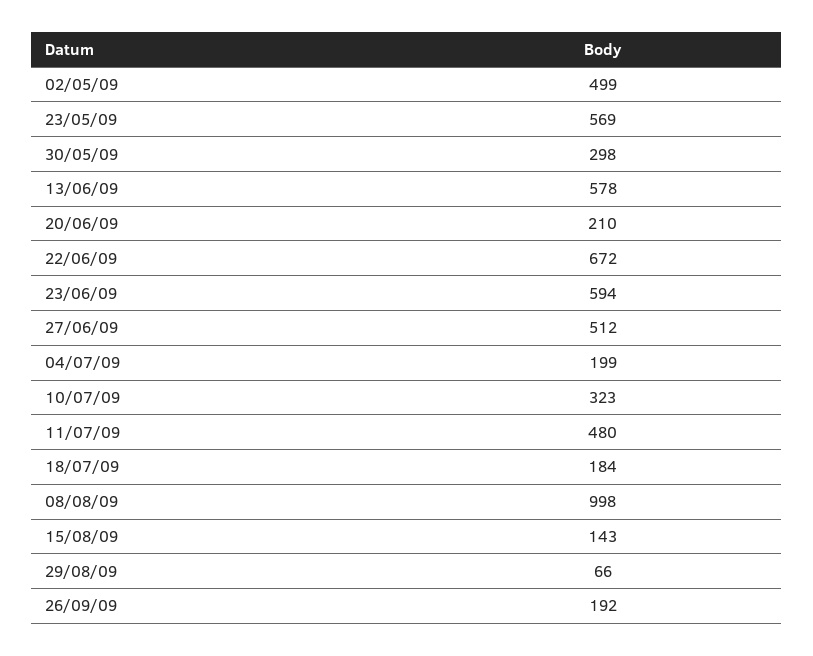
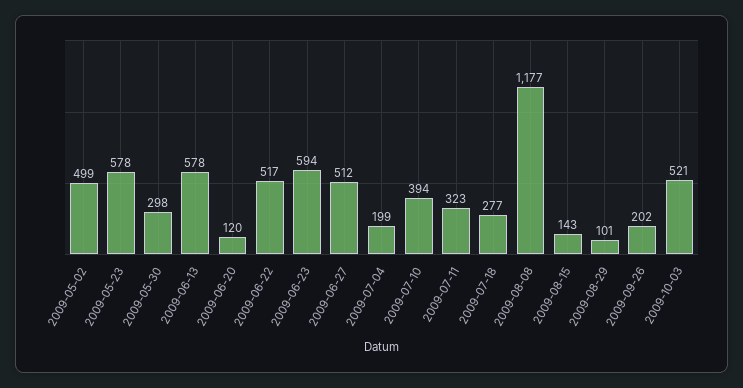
23/05/09: 569 -> 578
20/06/09: 210 -> 120
22/06/09: 672 -> 517
10/07/09: 323 -> 394
11/07/09: 480 -> 323
18/07/09: 184 -> 277
08/08/09: 998 -> 1177
29/08/09: 66 -> 101
26/09/09: 192 -> 202
2009-10-03: none -> 521

